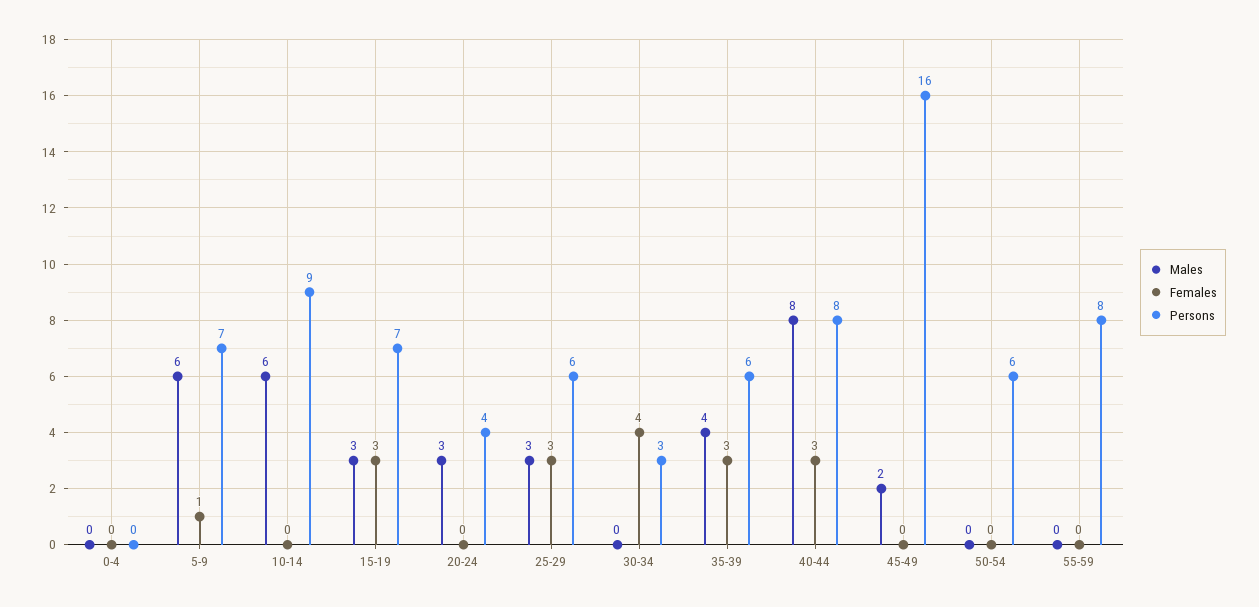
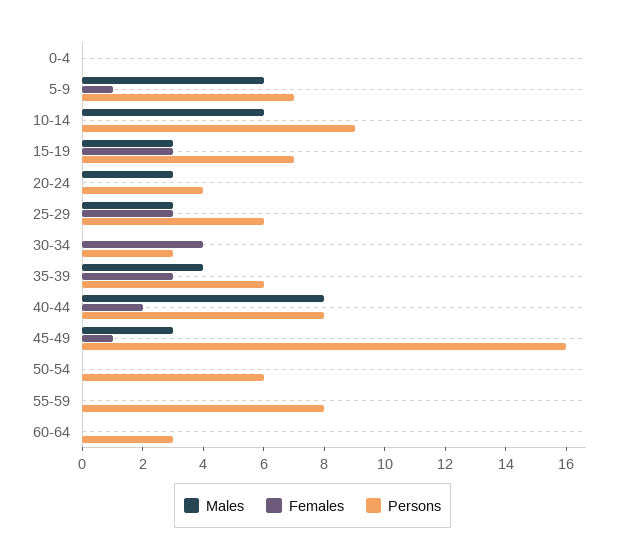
Females, 40-44: 3 -> 2
Males, 45-49: 2 -> 3
Females, 45-49: 0 -> 1
Males, 60-64: none -> 0
Females, 60-64: none -> 0
Persons, 60-64: none -> 3

